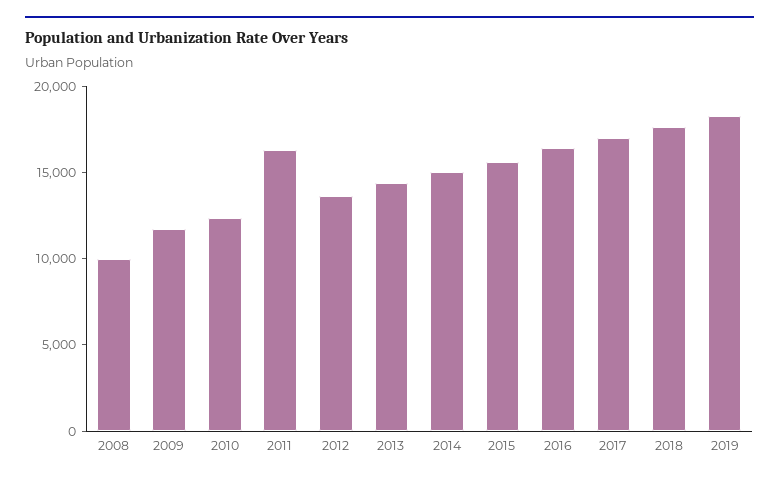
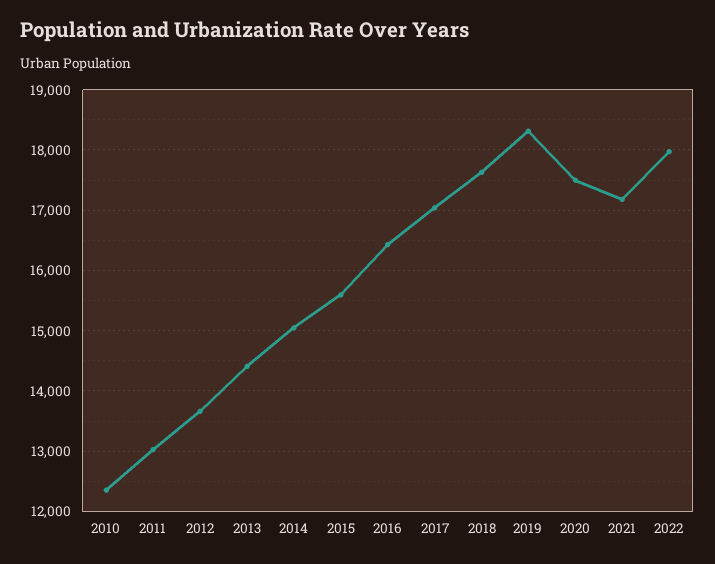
2008: 10000 -> none
2009: 12000 -> none
2011: 16000 -> 13000
2020: none -> 17500
2021: none -> 17200
2022: none -> 18000

